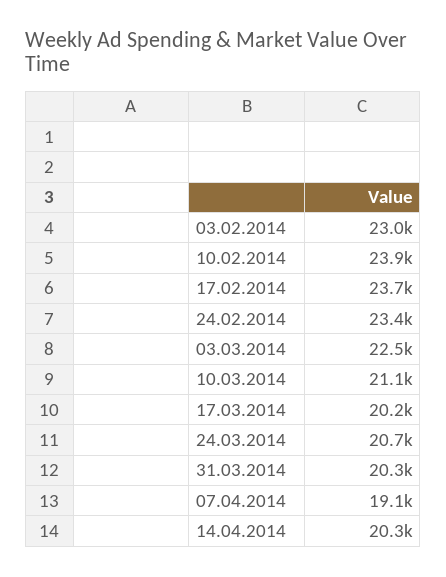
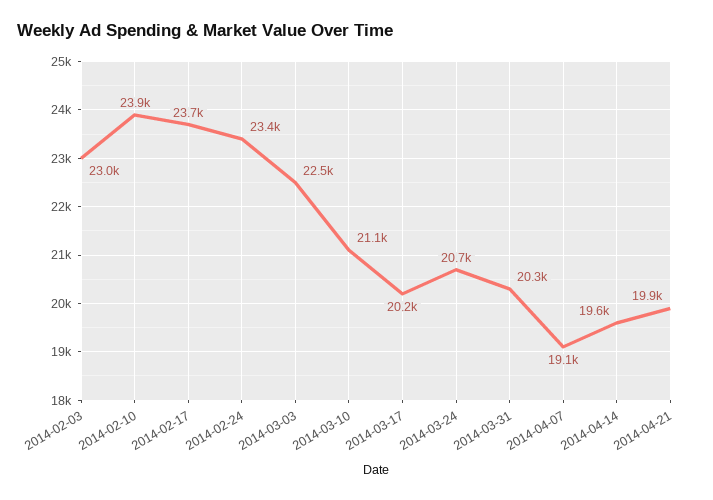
14.04.2014: 20300 -> 19600
2014-04-21: none -> 19900

